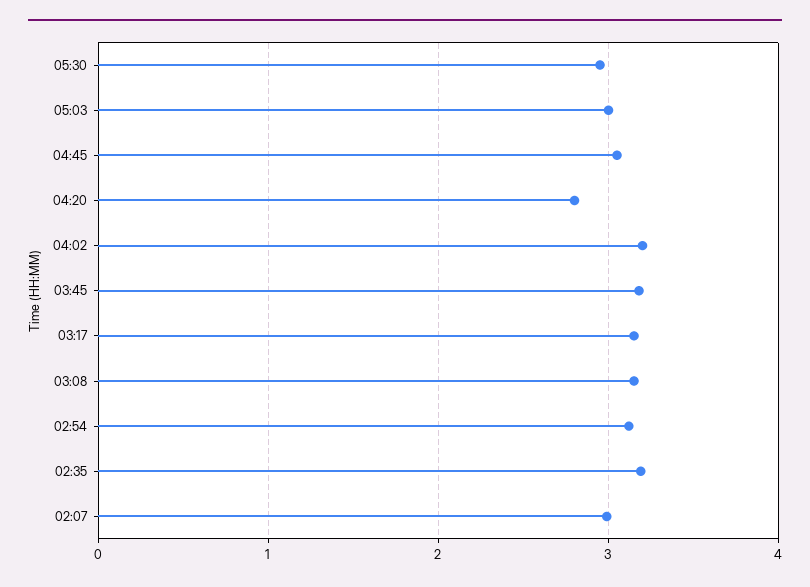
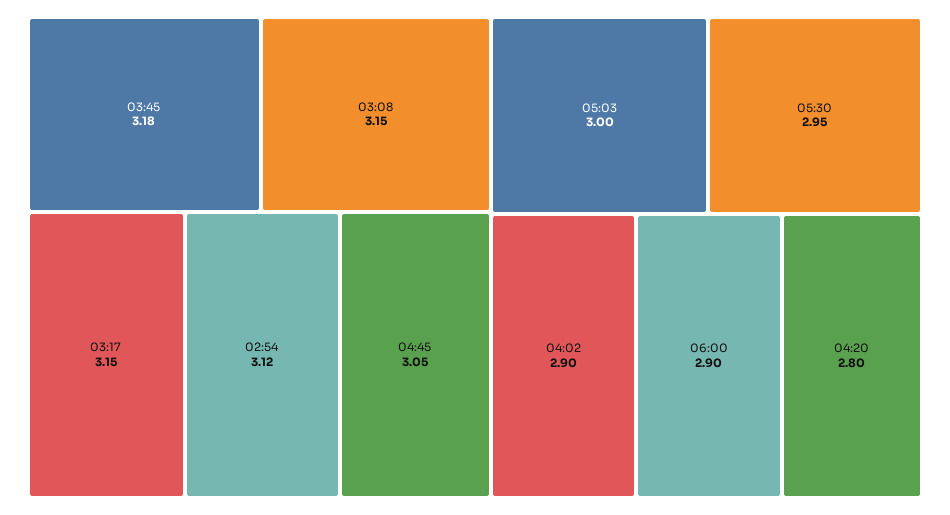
04:02: 3.2 -> 2.9
02:35: 3.2 -> none
02:07: 3 -> none
06:00: none -> 2.9

